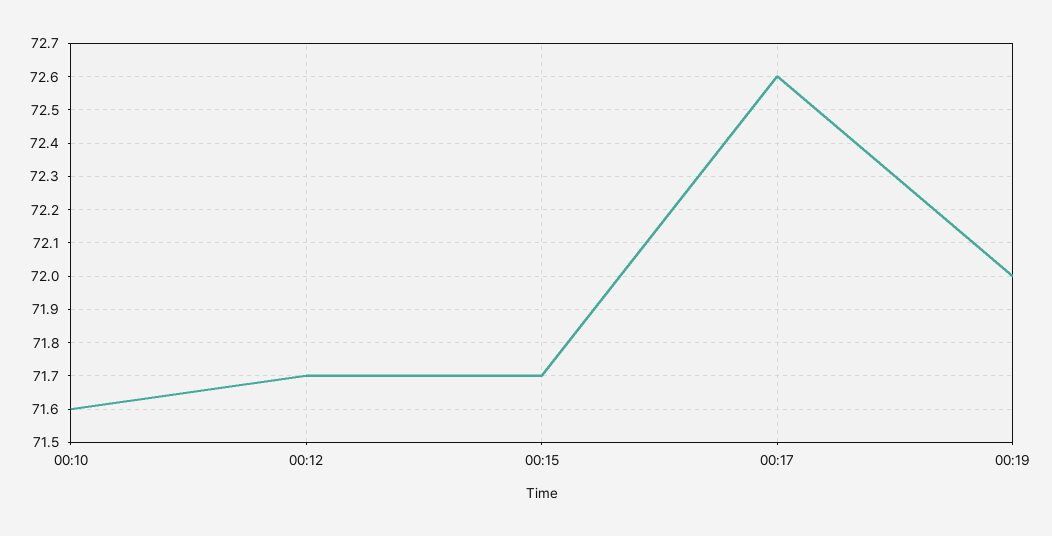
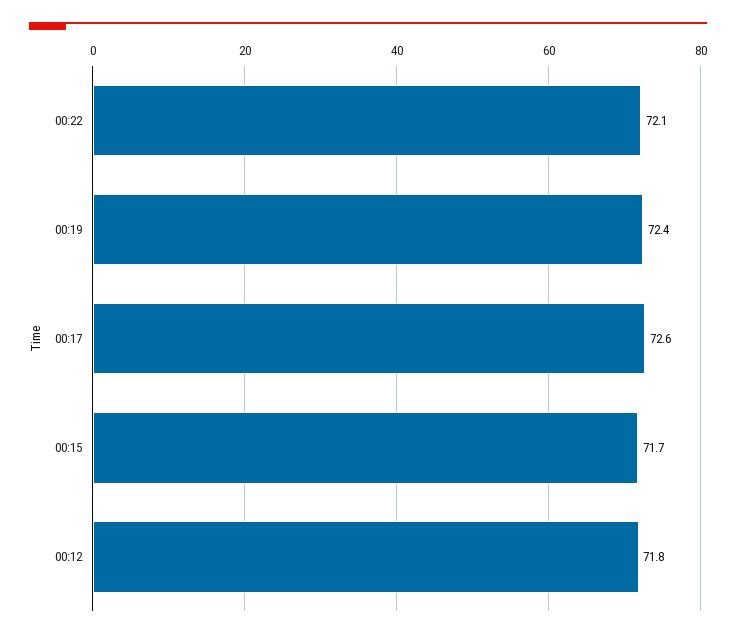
00:10: 71.6 -> none
00:12: 71.7 -> 71.8
00:19: 72 -> 72.4
00:22: none -> 72.1

